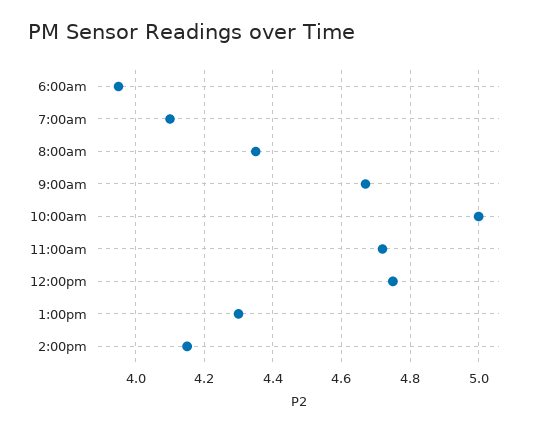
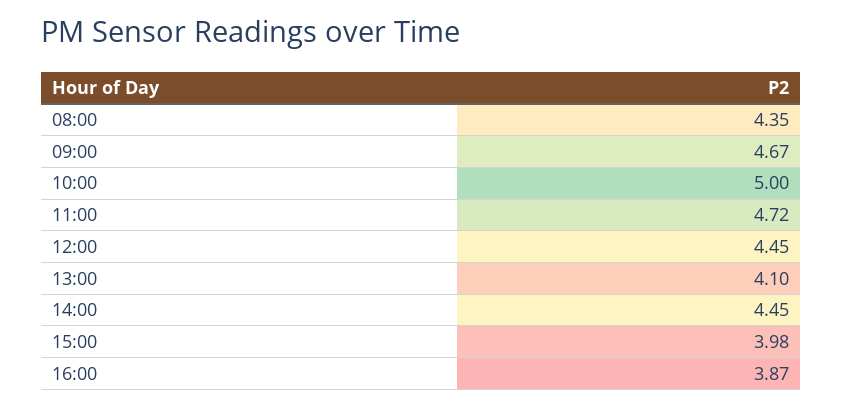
6:00am: 3.95 -> none
7:00am: 4.1 -> none
12:00pm: 4.75 -> 4.45
1:00pm: 4.3 -> 4.1
2:00pm: 4.15 -> 4.45
15:00: none -> 3.98
16:00: none -> 3.87

